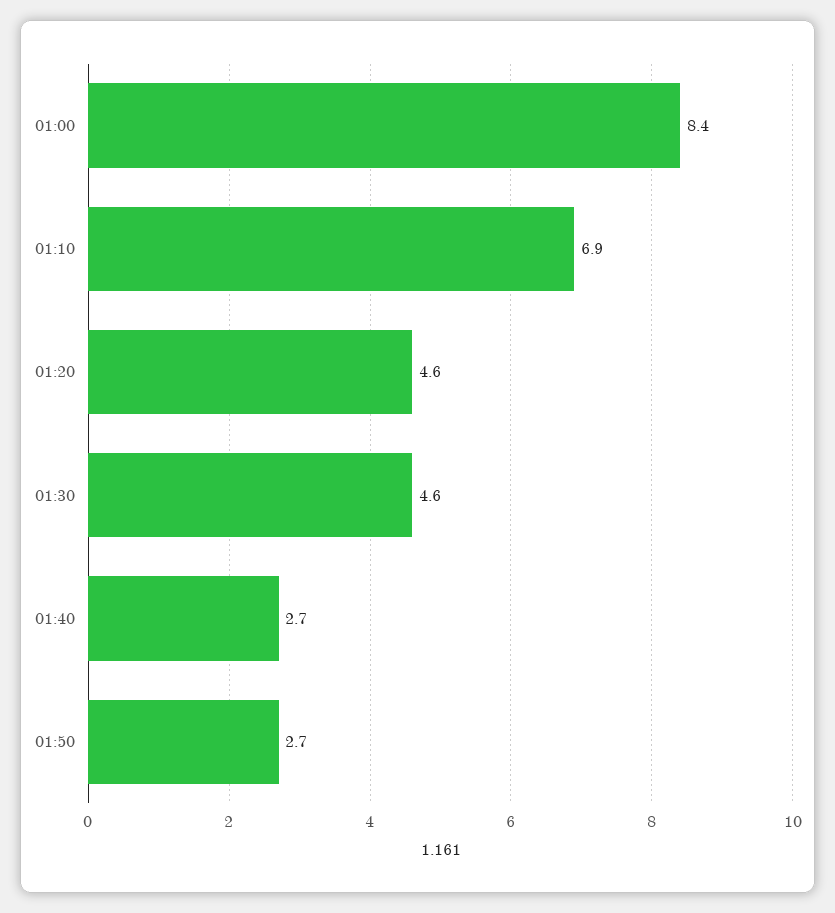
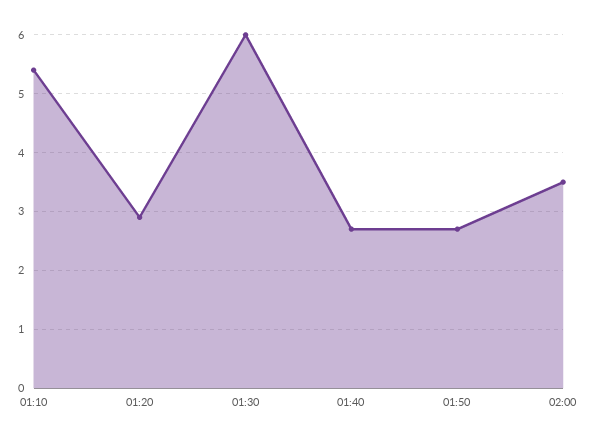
01:00: 8.4 -> none
01:10: 6.9 -> 5.5
01:20: 4.6 -> 3
01:30: 4.6 -> 6
02:00: none -> 3.5

